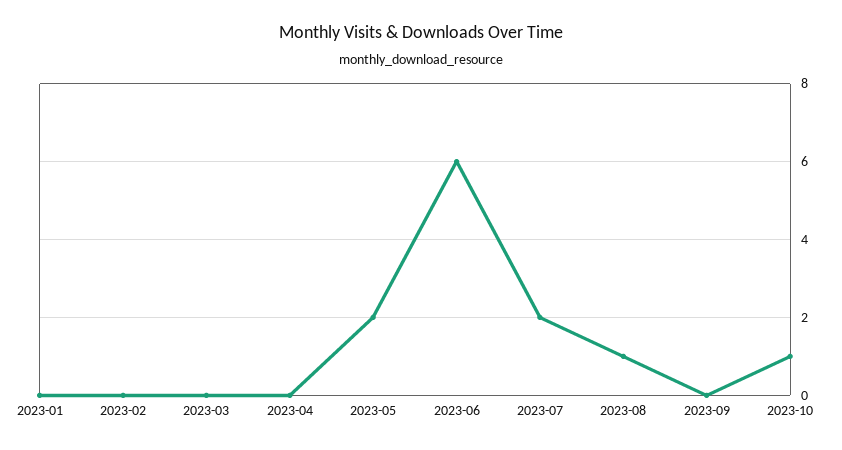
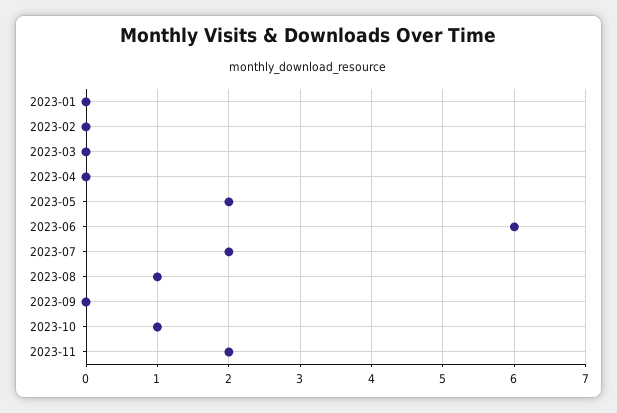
2023-11: none -> 2

